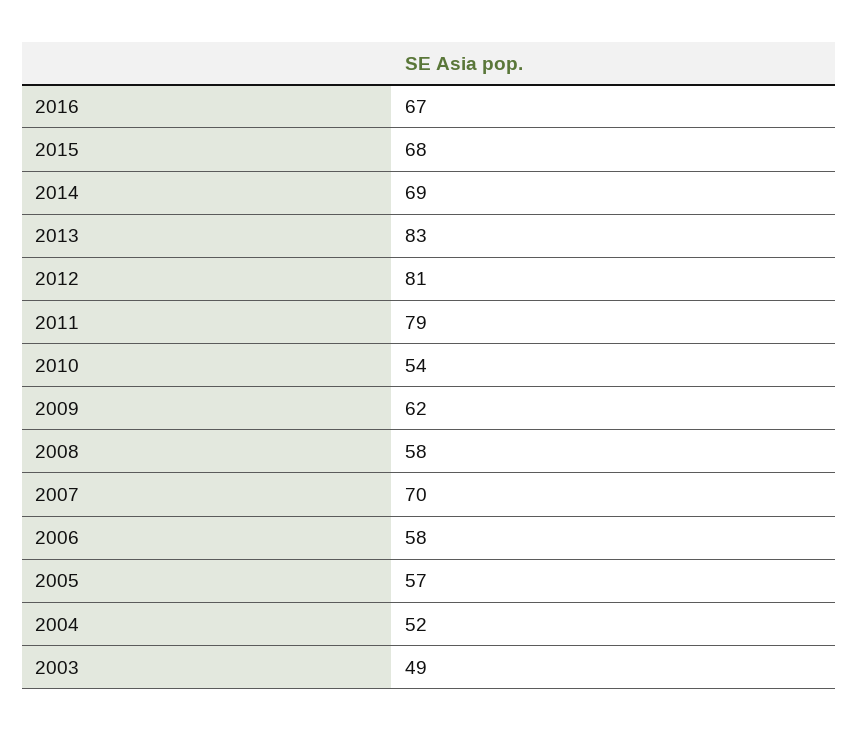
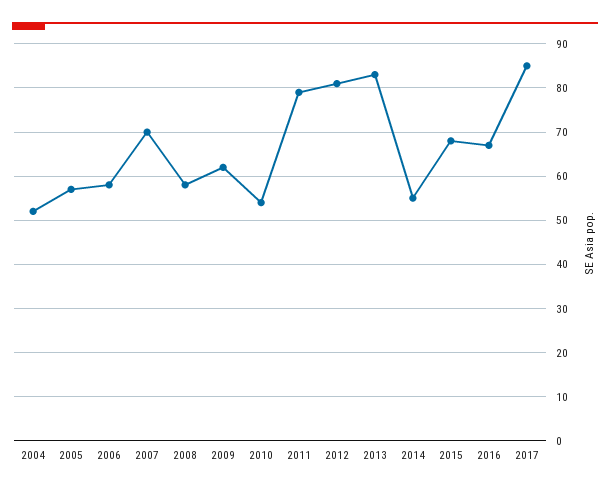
2014: 69 -> 55
2003: 49 -> none
2017: none -> 85

